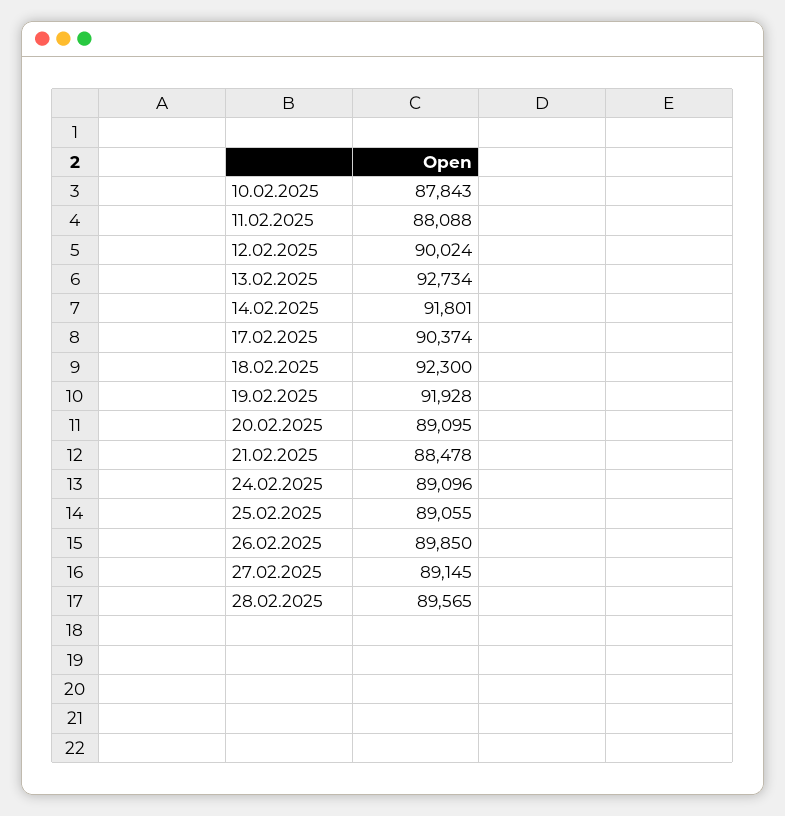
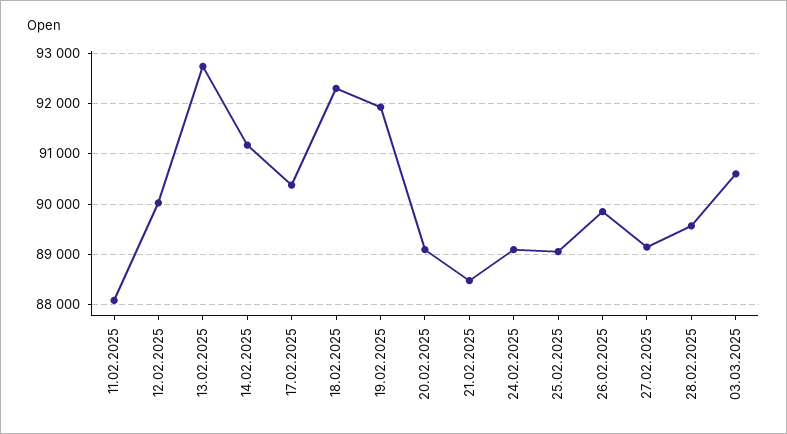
10.02.2025: 87843 -> none
14.02.2025: 91801 -> 91200
03.03.2025: none -> 90600

